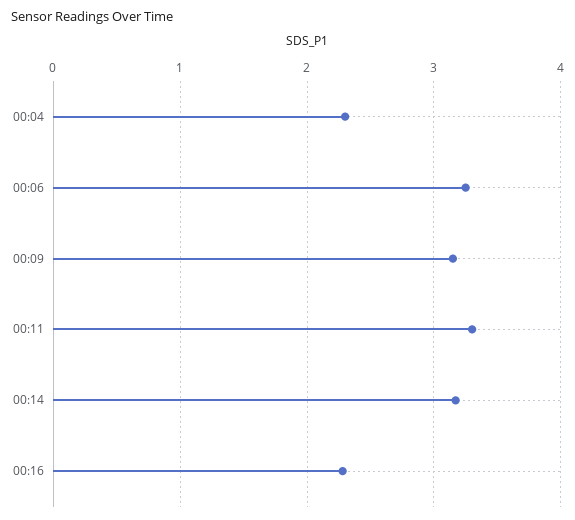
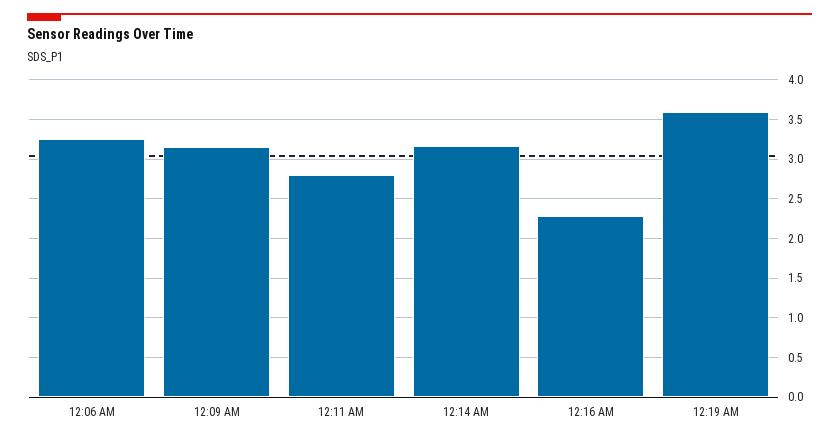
00:04: 2.3 -> none
00:11: 3.3 -> 2.8
12:19 AM: none -> 3.6

